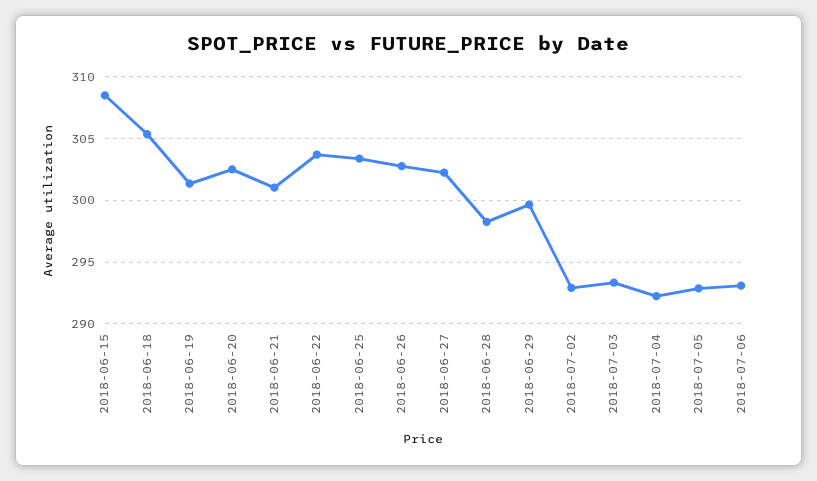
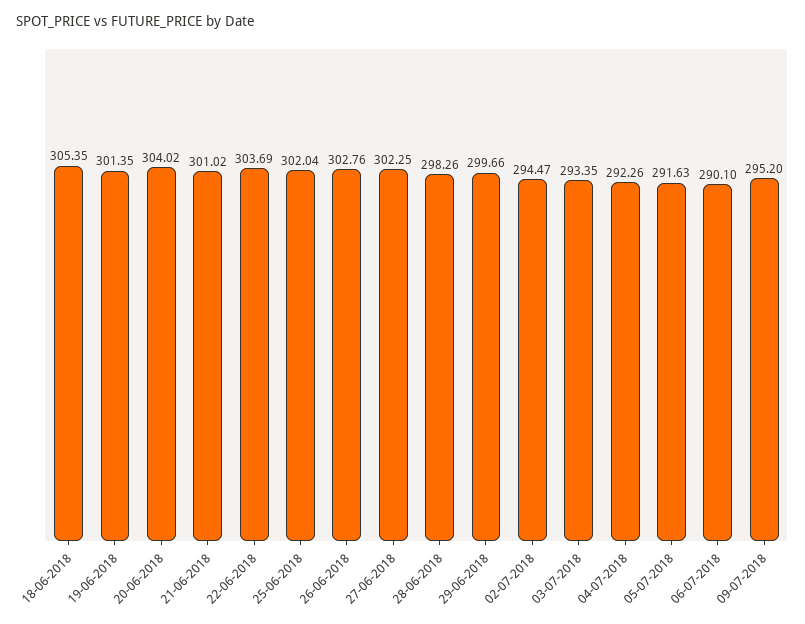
2018-06-15: 308.5 -> none
2018-06-20: 302.5 -> 304.02
2018-06-25: 303.5 -> 302.04
2018-07-02: 293 -> 294.47
2018-07-05: 293 -> 291.63
2018-07-06: 293 -> 290.1
09-07-2018: none -> 295.2

